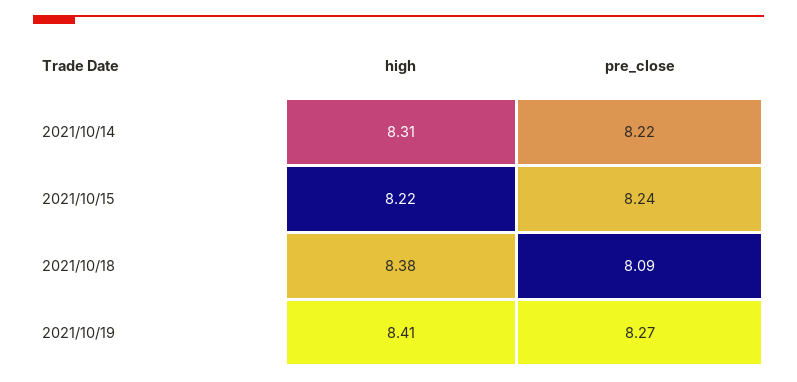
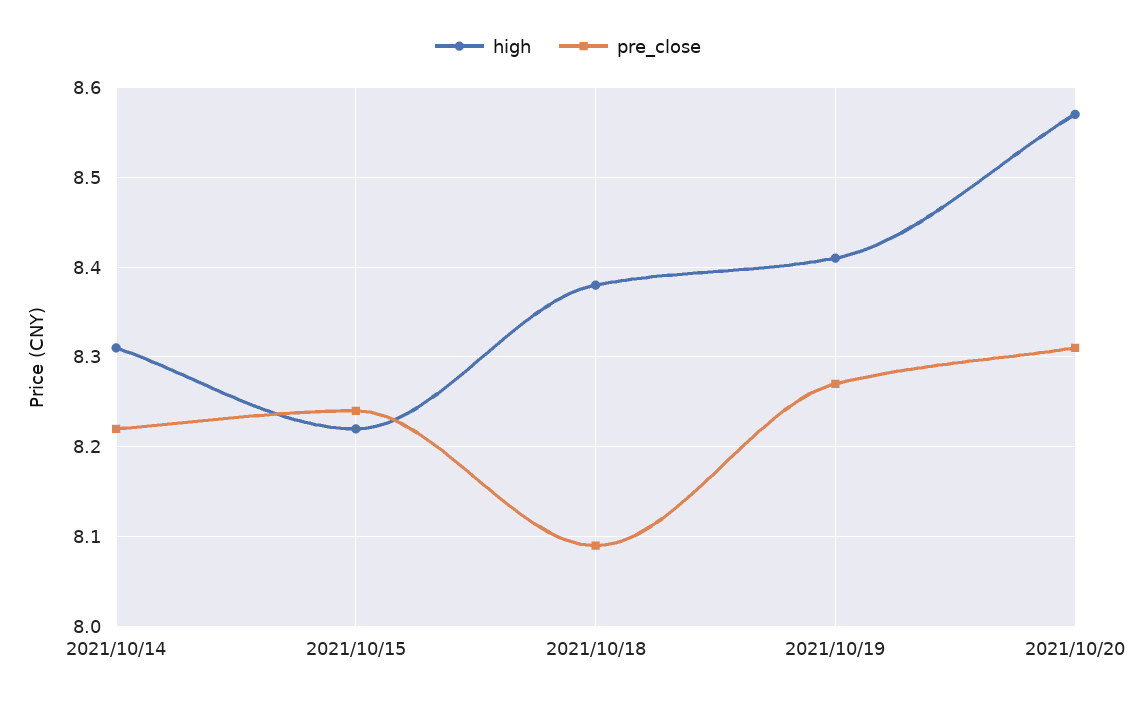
high, 2021/10/20: none -> 8.57
pre_close, 2021/10/20: none -> 8.31

